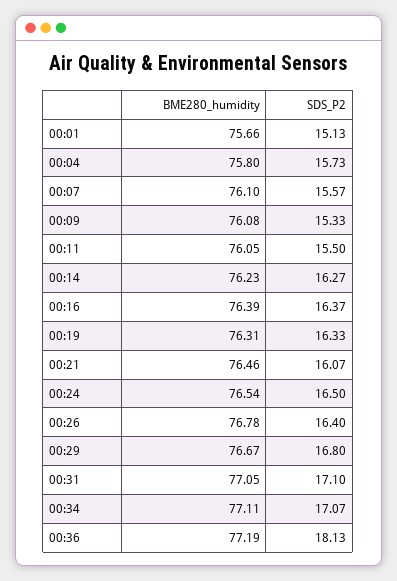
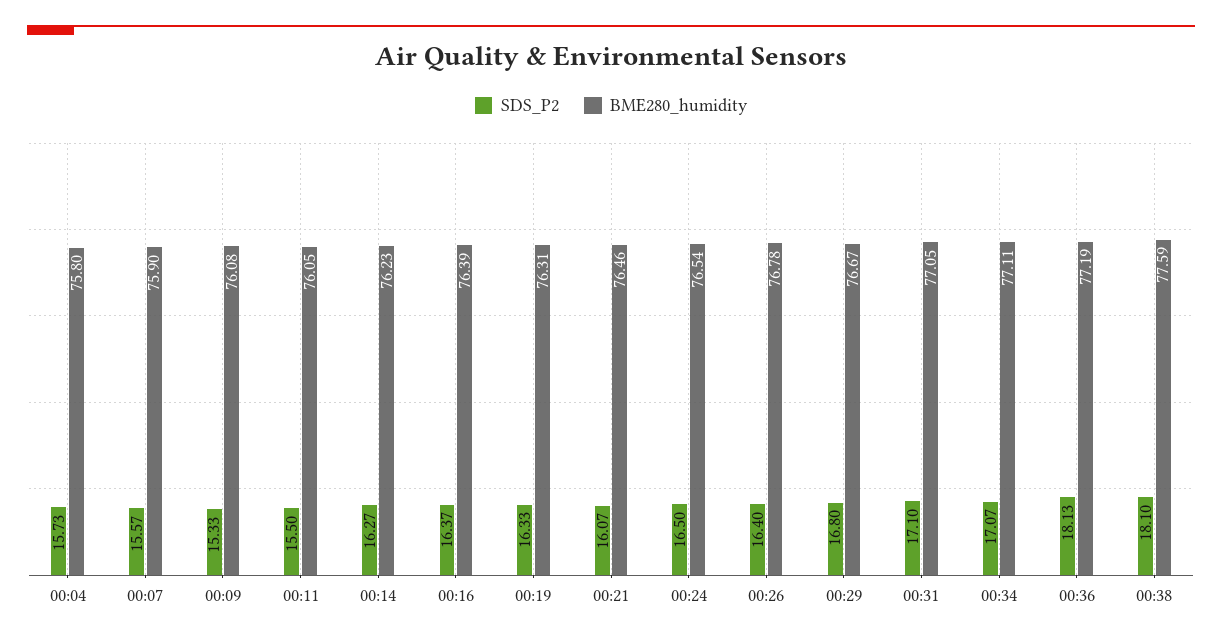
BME280_humidity, 00:01: 75.66 -> none
SDS_P2, 00:01: 15.13 -> none
BME280_humidity, 00:07: 76.1 -> 75.9
SDS_P2, 00:38: none -> 18.1
BME280_humidity, 00:38: none -> 77.59

